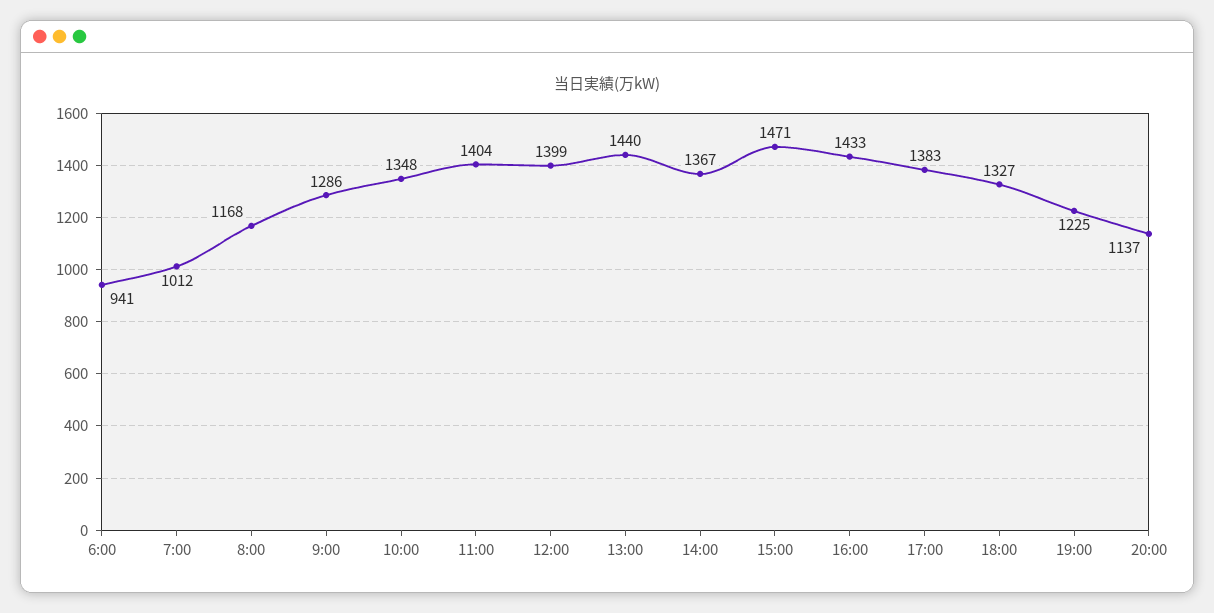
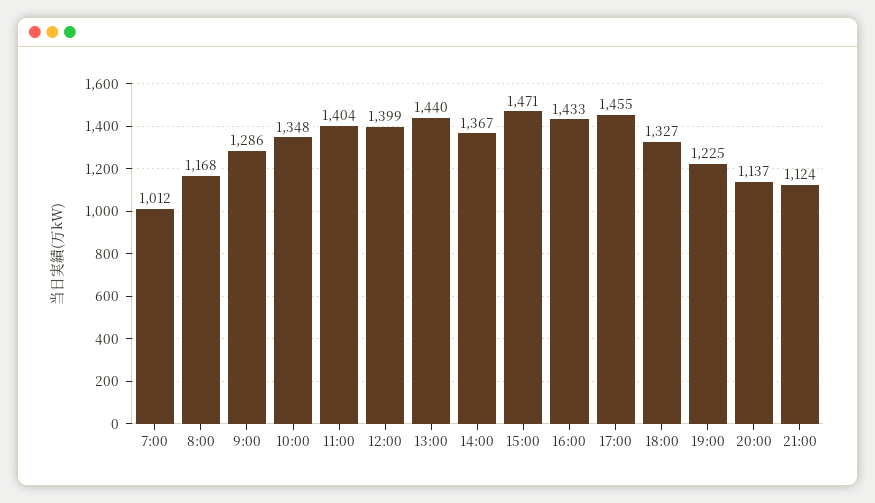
6:00: 941 -> none
17:00: 1383 -> 1455
21:00: none -> 1124

